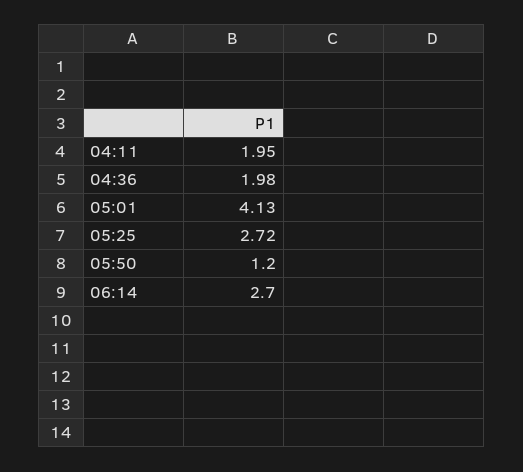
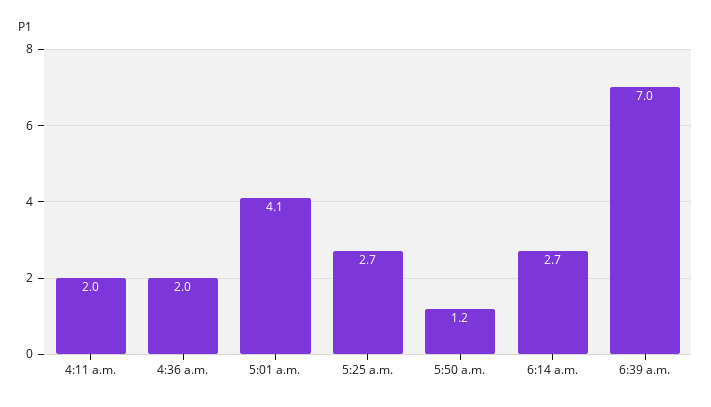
6:39 a.m.: none -> 7

